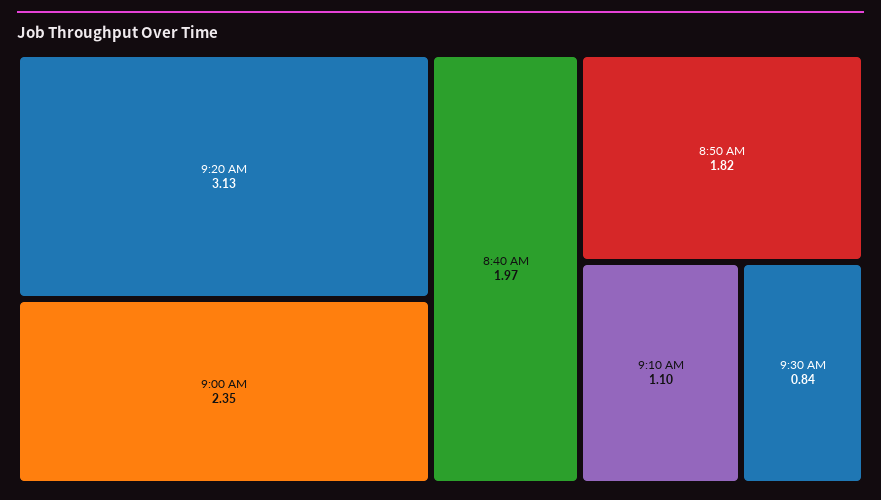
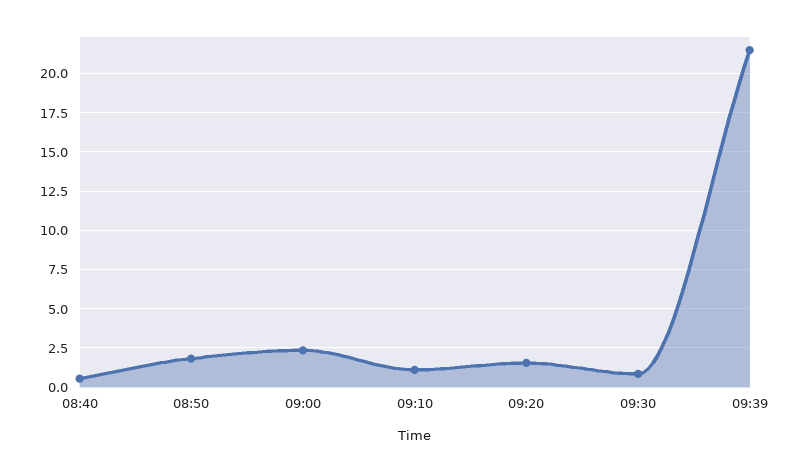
9:20 AM: 3.13 -> 1.5
8:40 AM: 1.97 -> 0.5
09:39: none -> 21.5

